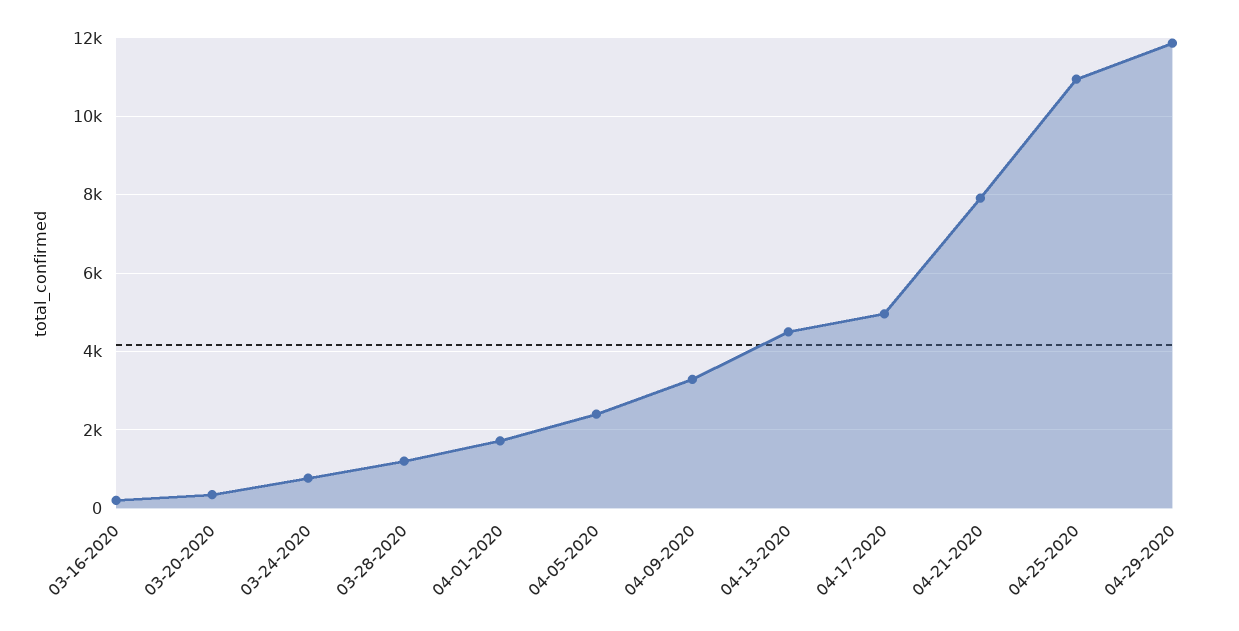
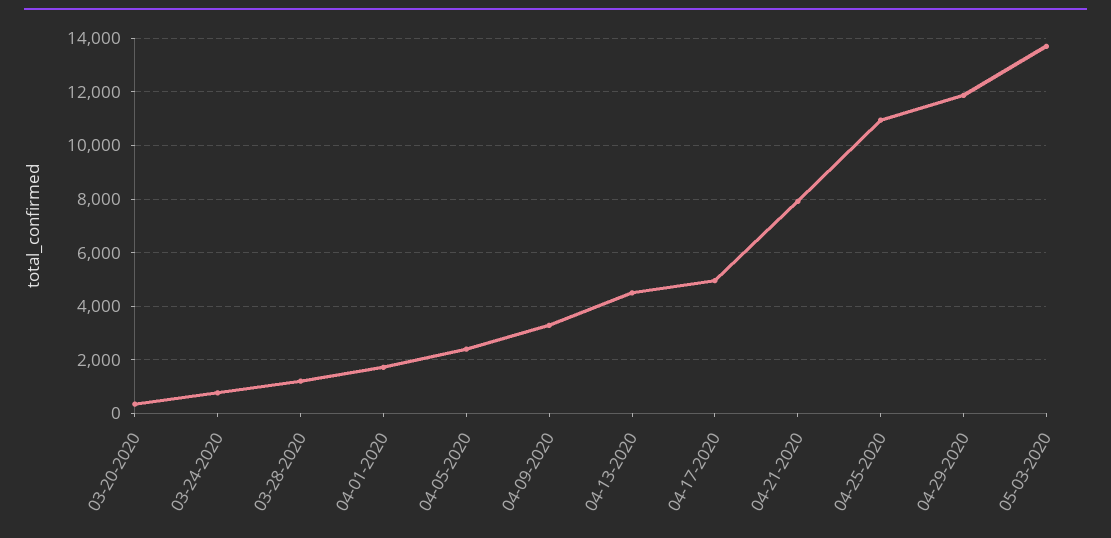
03-16-2020: 200 -> none
05-03-2020: none -> 13750

